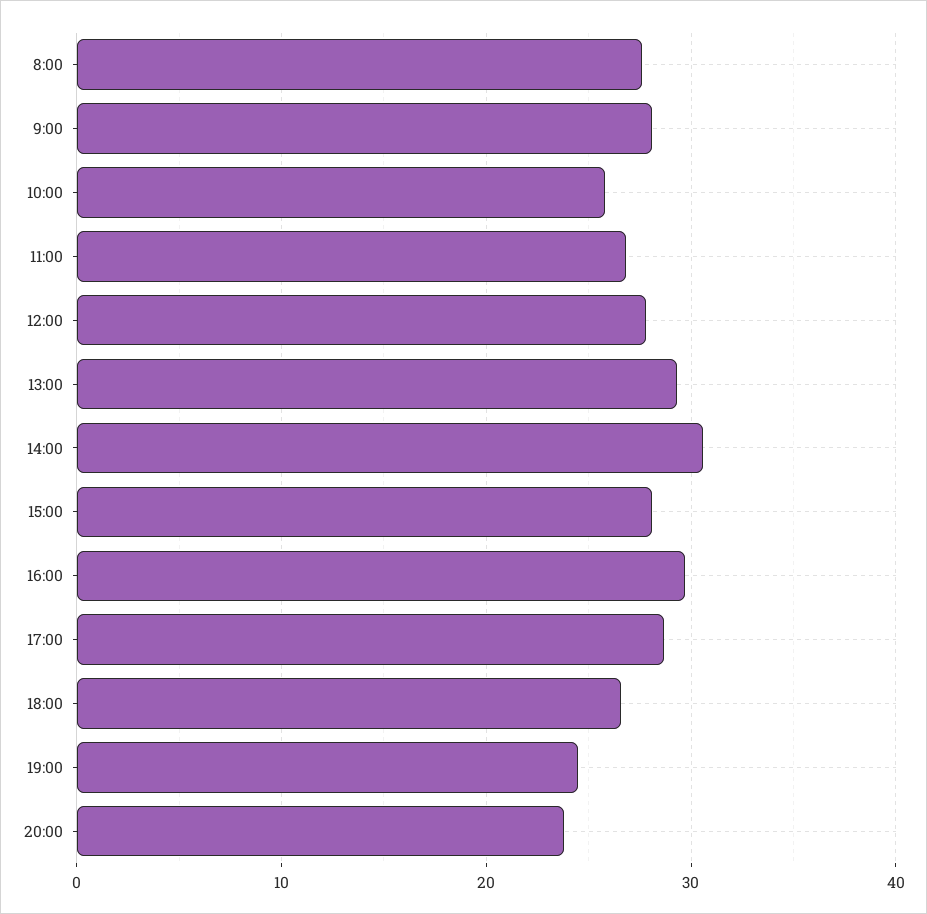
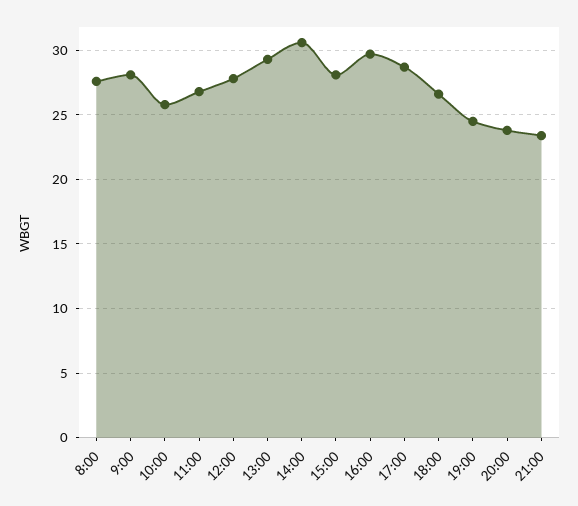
21:00: none -> 23.5

